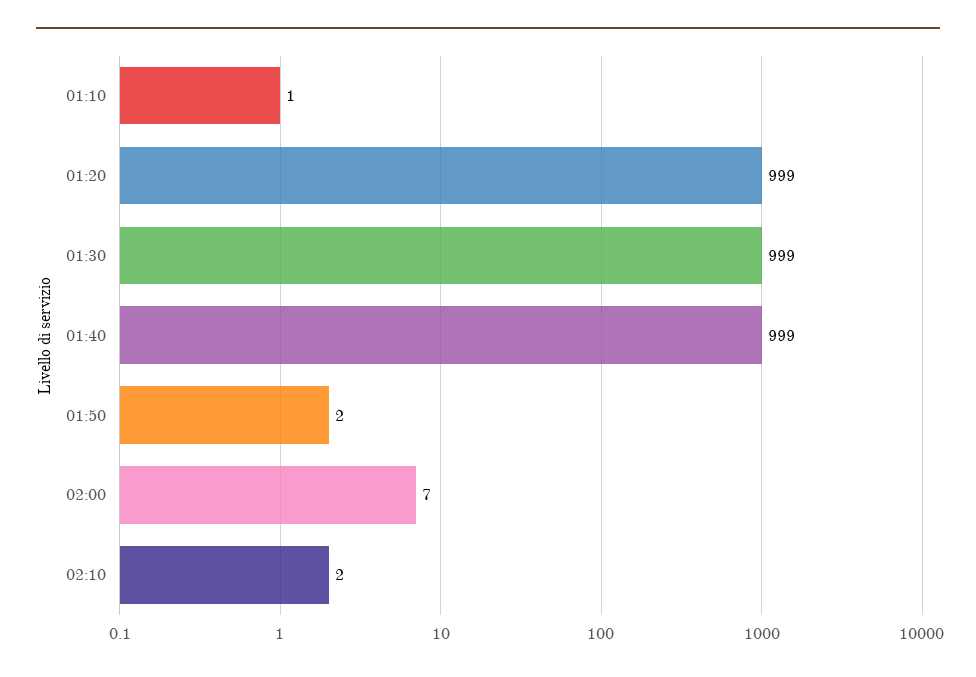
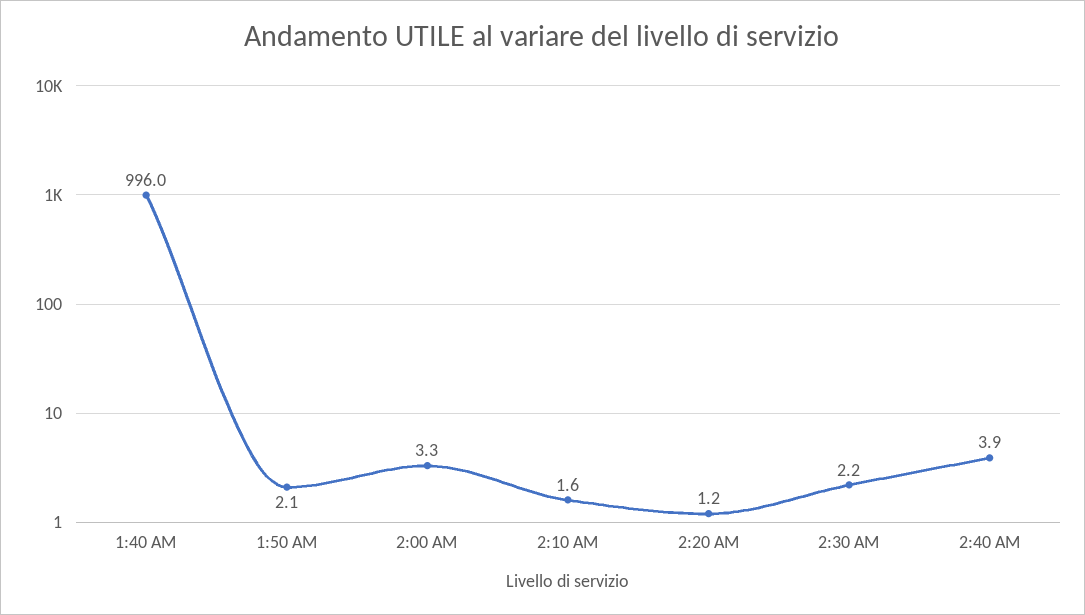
01:10: 1 -> none
01:20: 999 -> none
01:30: 999 -> none
01:40: 999 -> 996
02:00: 7 -> 3.3
2:20 AM: none -> 1.2
2:30 AM: none -> 2.2
2:40 AM: none -> 3.9

